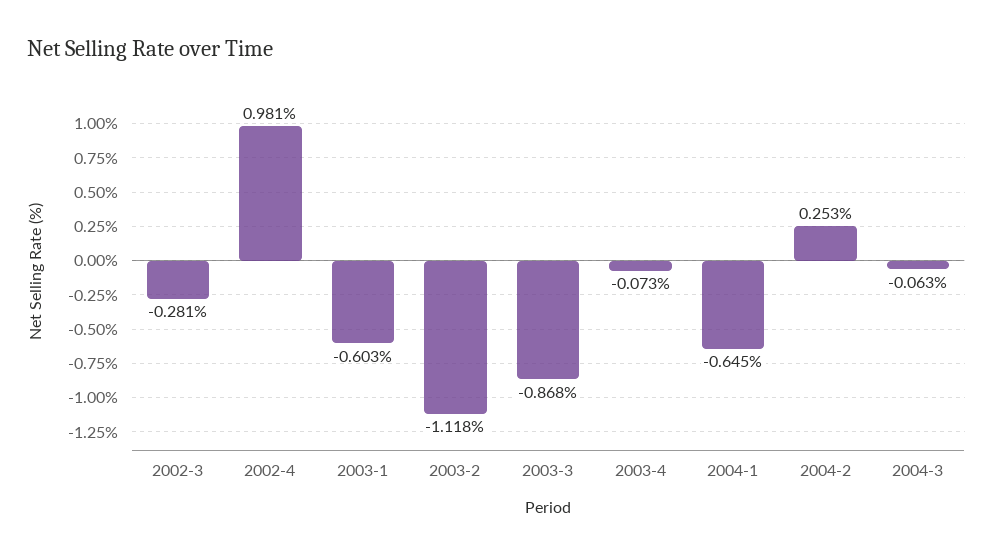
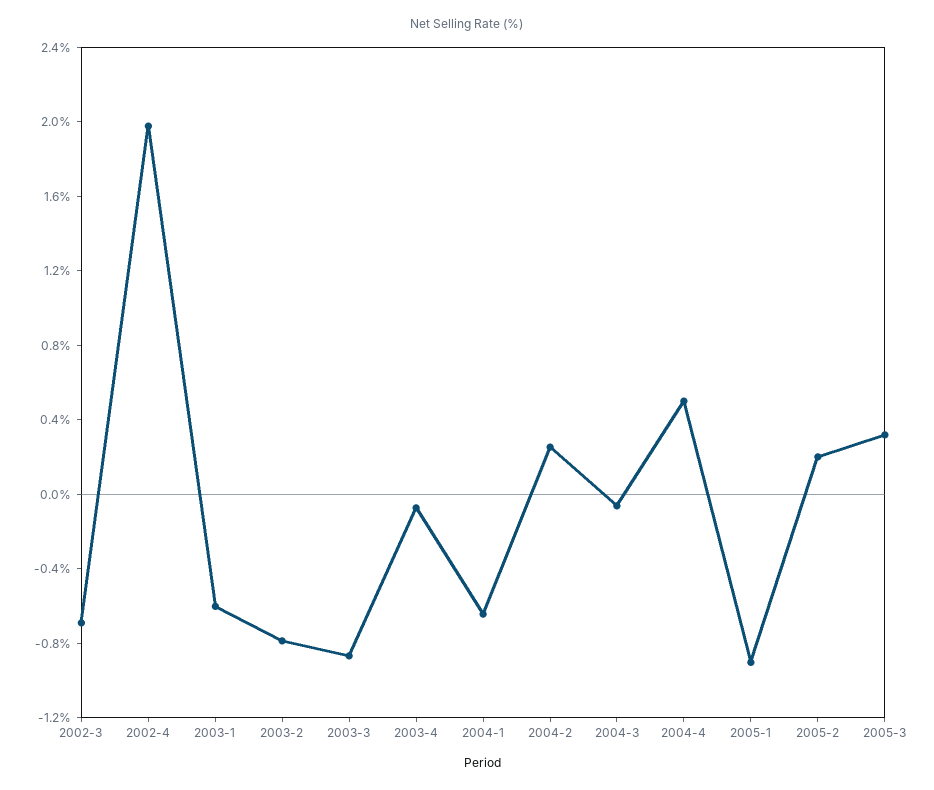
2002-3: -0.281 -> -0.7
2002-4: 0.981 -> 2
2003-2: -1.118 -> -0.8
2004-4: none -> 0.5
2005-1: none -> -0.9
2005-2: none -> 0.2
2005-3: none -> 0.3

